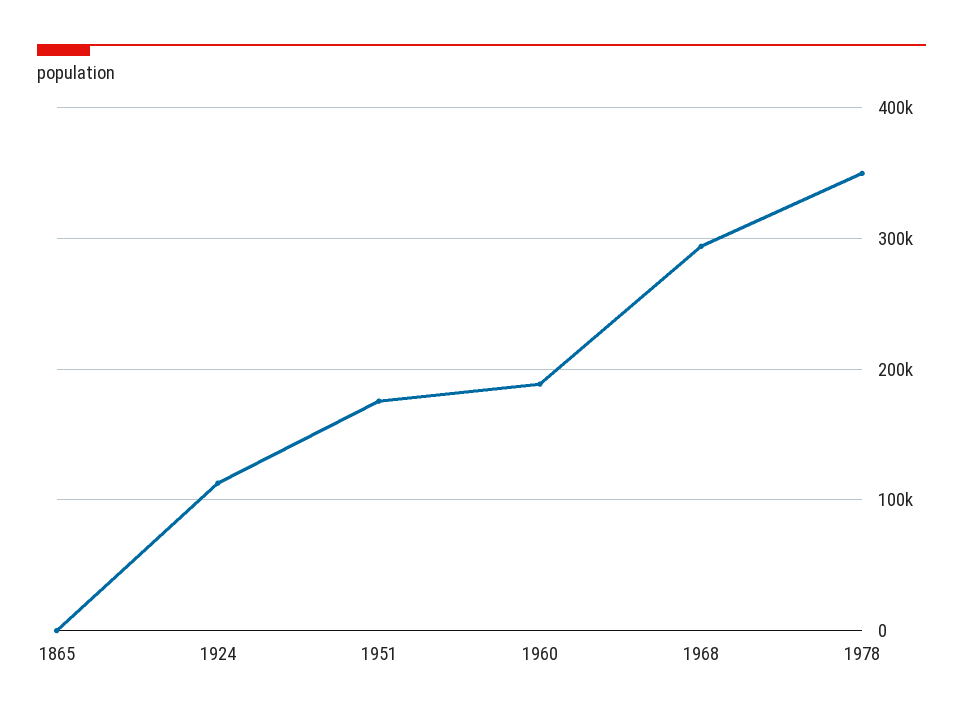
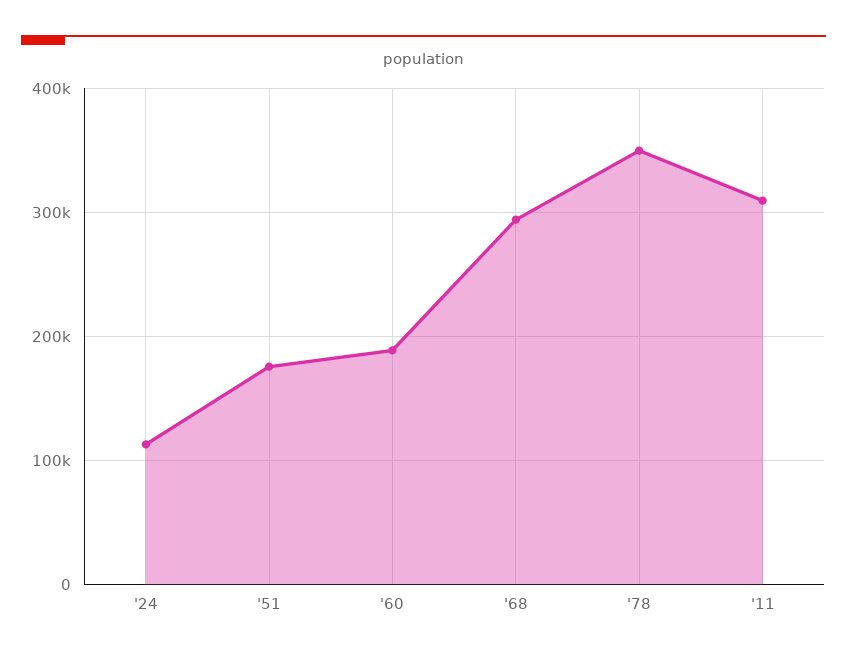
1865: 0 -> none
'11: none -> 310000

